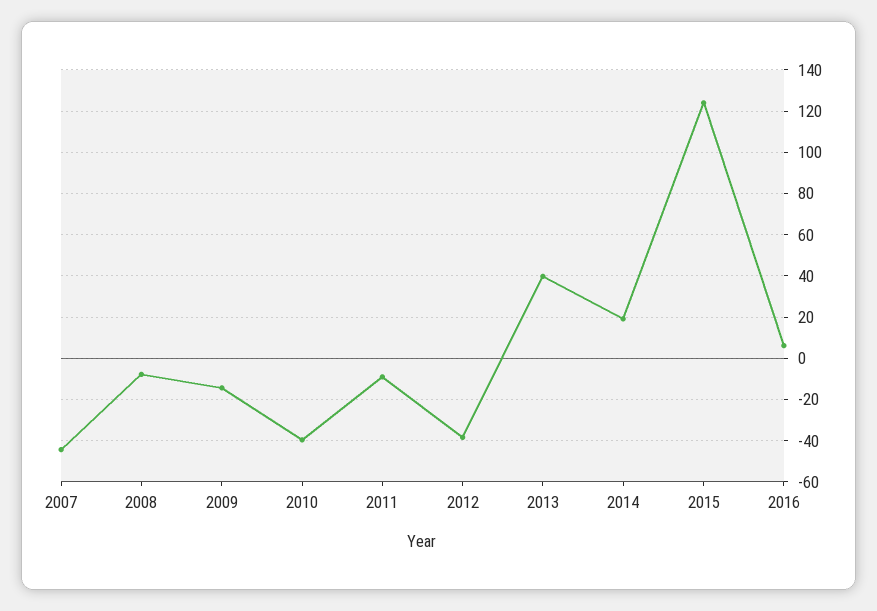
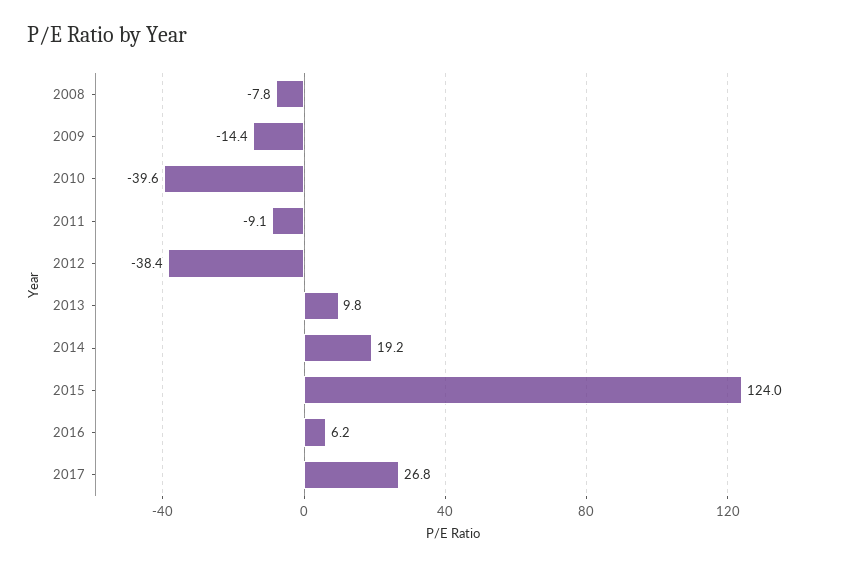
2007: -45 -> none
2013: 40 -> 9.8
2017: none -> 26.8

